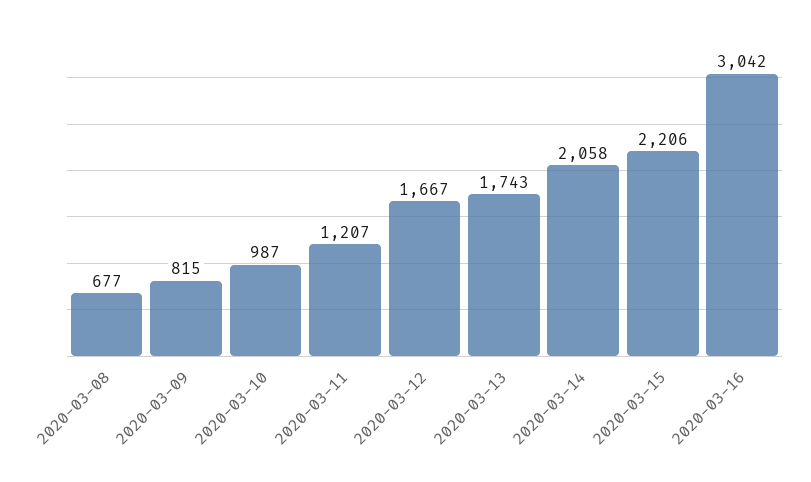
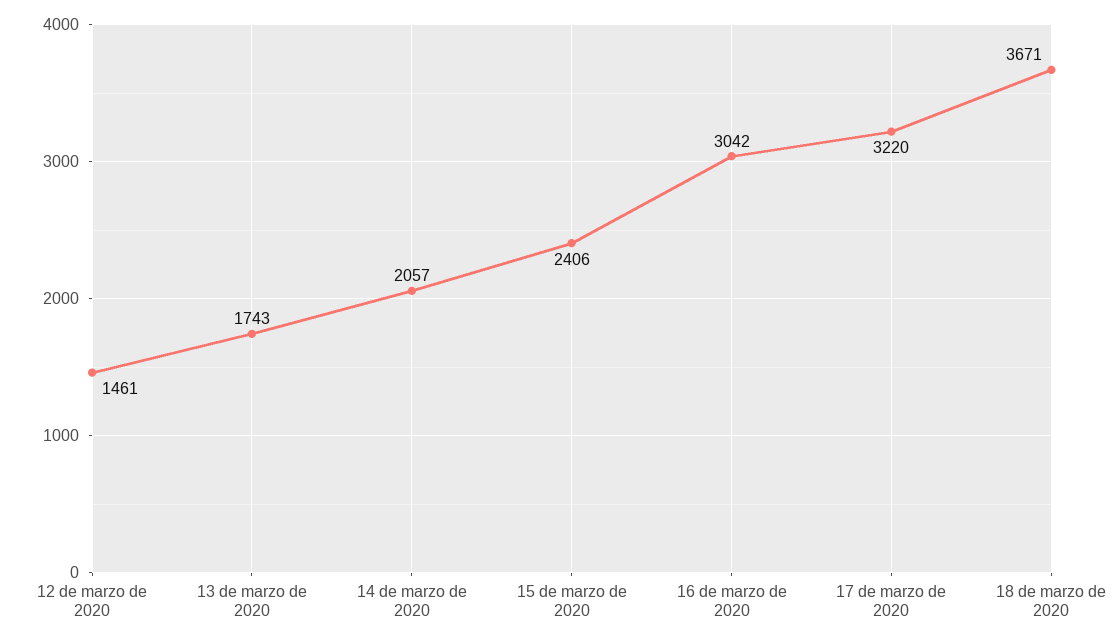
2020-03-08: 677 -> none
2020-03-09: 815 -> none
2020-03-10: 987 -> none
2020-03-11: 1207 -> none
2020-03-12: 1667 -> 1461
2020-03-14: 2058 -> 2057
2020-03-15: 2206 -> 2406
17 de marzo de 2020: none -> 3220
18 de marzo de 2020: none -> 3671

